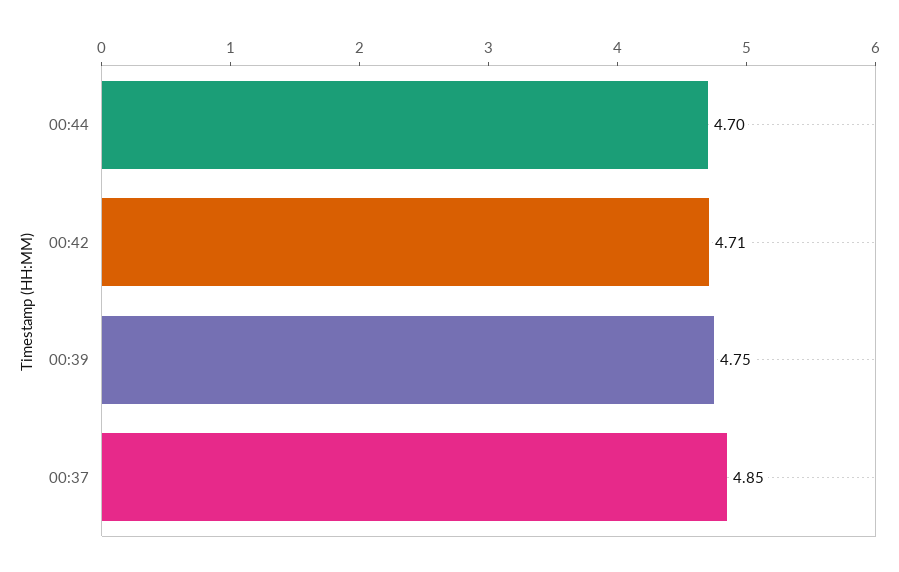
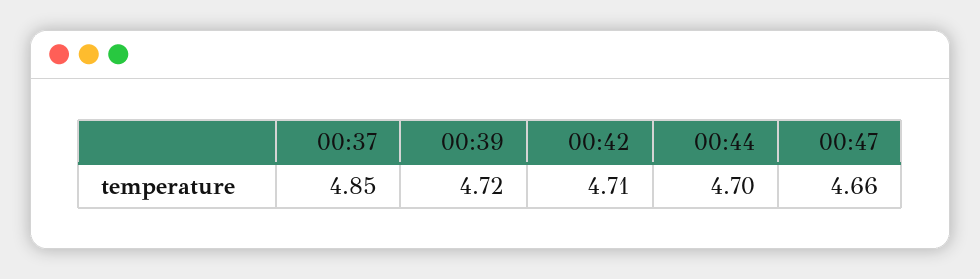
00:39: 4.75 -> 4.72
00:47: none -> 4.66

